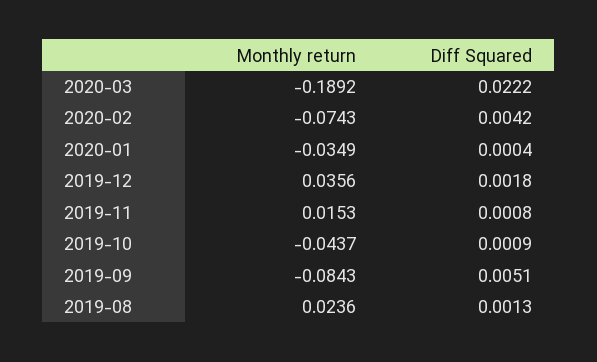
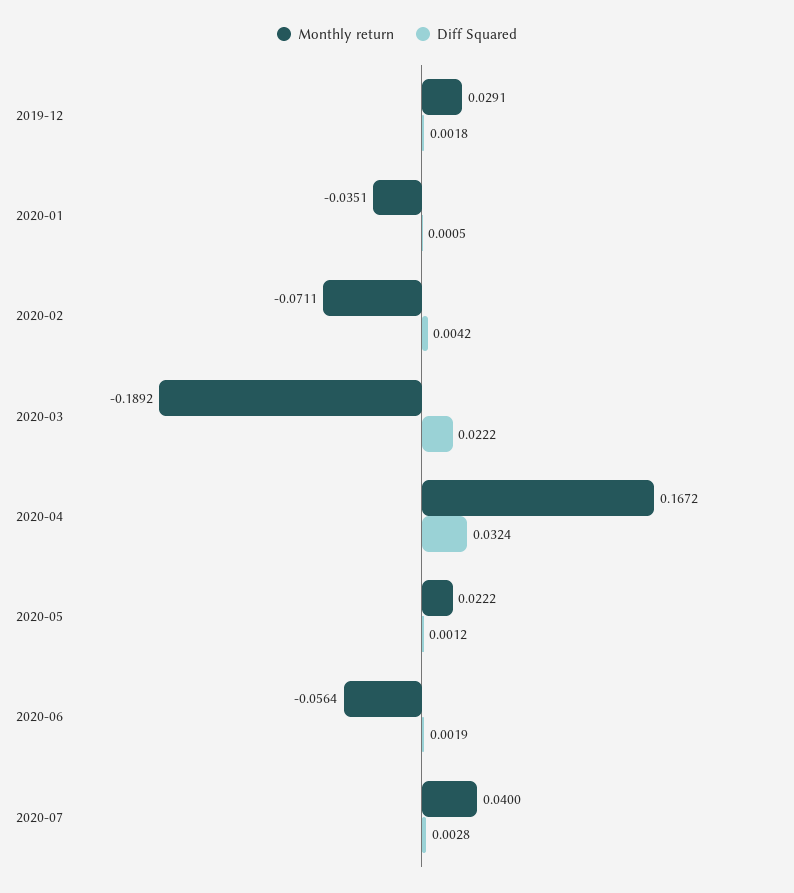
Monthly return, 2020-02: -0.0743 -> -0.0711
Monthly return, 2020-01: -0.0349 -> -0.0351
Diff Squared, 2020-01: 0.0004 -> 0.0005
Monthly return, 2019-12: 0.0356 -> 0.0291
Monthly return, 2019-11: 0.0153 -> none
Diff Squared, 2019-11: 0.0008 -> none
Monthly return, 2019-10: -0.0437 -> none
Diff Squared, 2019-10: 0.0009 -> none
Monthly return, 2019-09: -0.0843 -> none
Diff Squared, 2019-09: 0.0051 -> none
Monthly return, 2019-08: 0.0236 -> none
Diff Squared, 2019-08: 0.0013 -> none
Monthly return, 2020-04: none -> 0.1672
Diff Squared, 2020-04: none -> 0.0324
Monthly return, 2020-05: none -> 0.0222
Diff Squared, 2020-05: none -> 0.0012
Monthly return, 2020-06: none -> -0.0564
Diff Squared, 2020-06: none -> 0.0019
Monthly return, 2020-07: none -> 0.04
Diff Squared, 2020-07: none -> 0.0028

